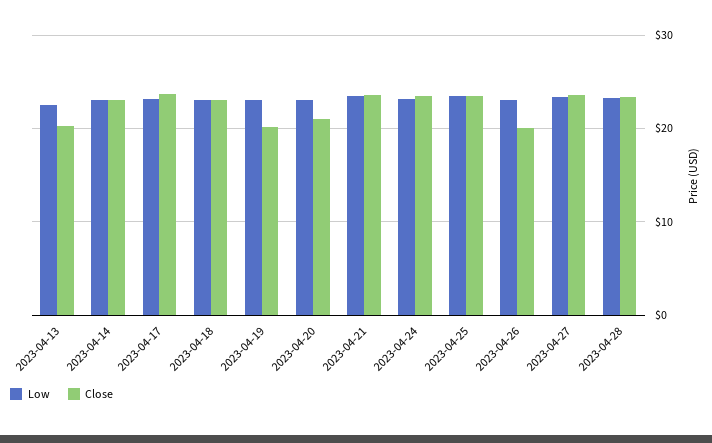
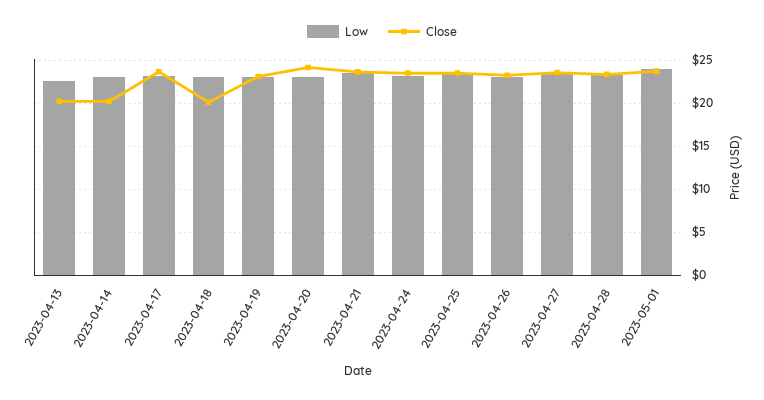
Close, 2023-04-14: 23 -> 20
Close, 2023-04-18: 23 -> 20
Close, 2023-04-19: 20 -> 23
Close, 2023-04-20: 21 -> 24
Close, 2023-04-26: 20 -> 23
Low, 2023-05-01: none -> 24
Close, 2023-05-01: none -> 24

